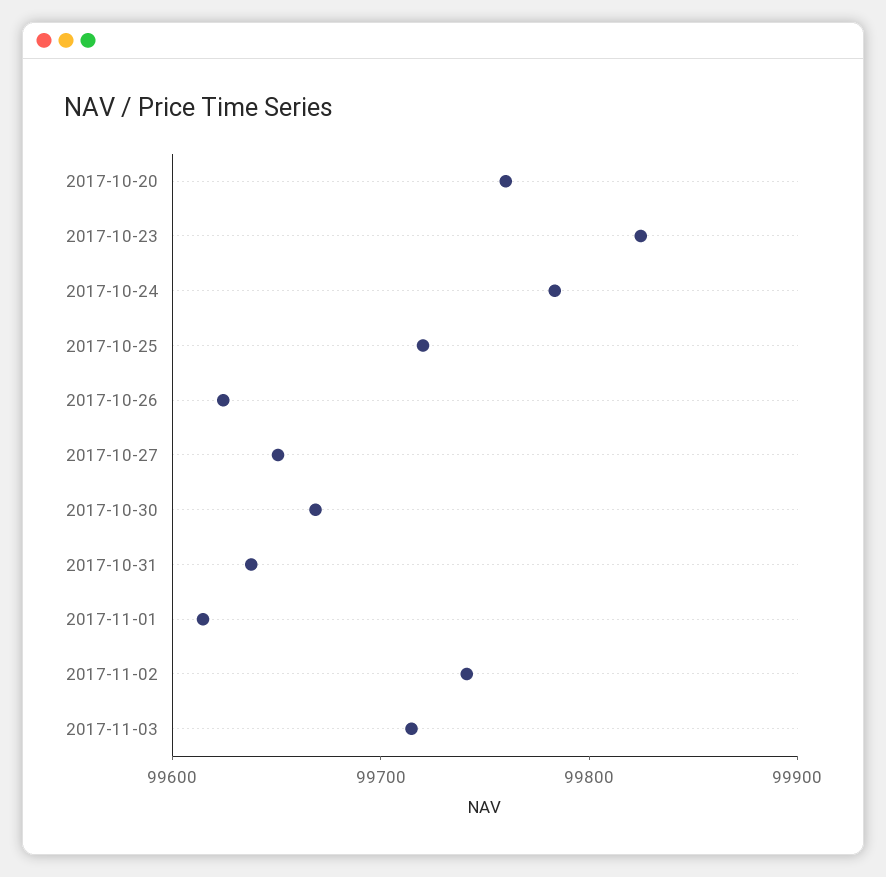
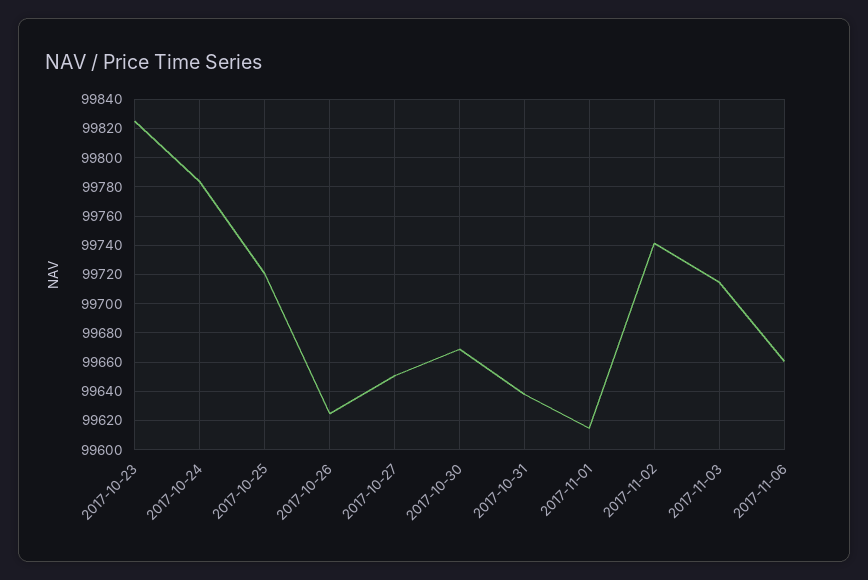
2017-10-20: 99760 -> none
2017-11-06: none -> 99660

